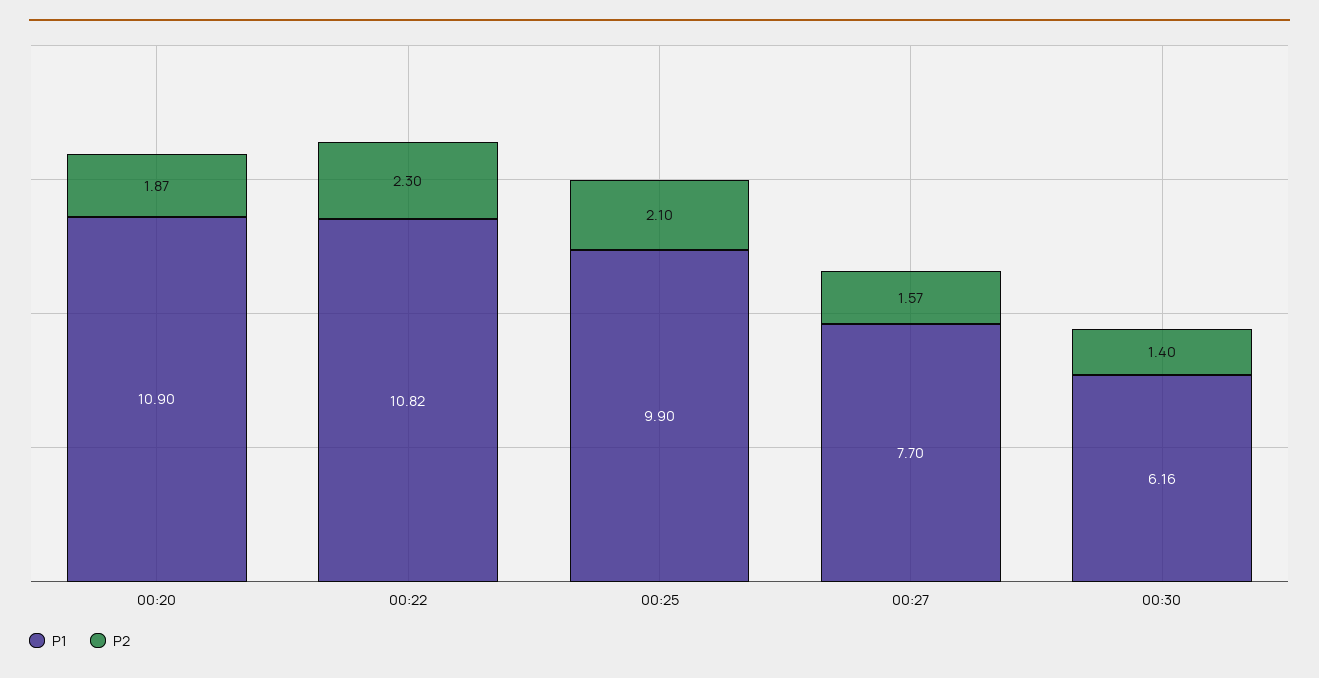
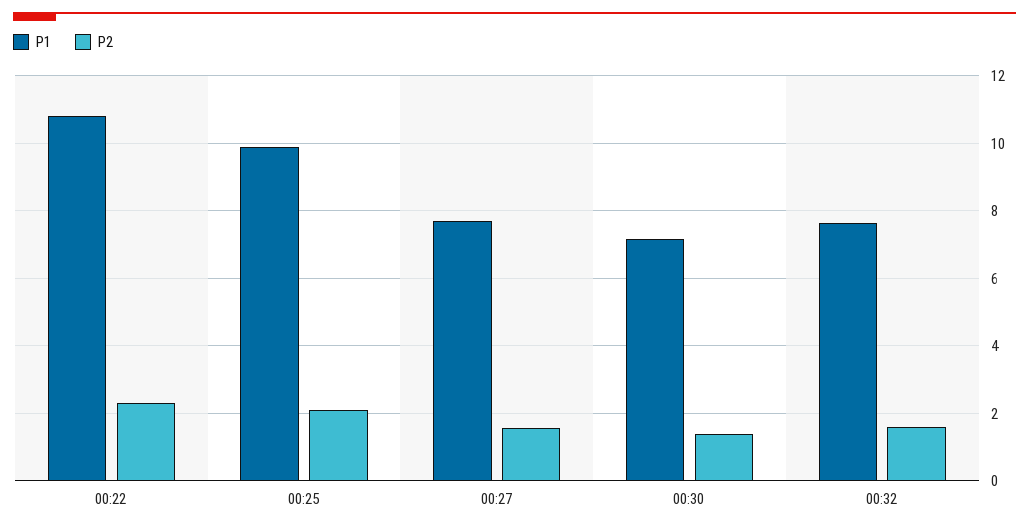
P1, 00:20: 10.9 -> none
P2, 00:20: 1.87 -> none
P1, 00:30: 6.16 -> 7.2
P1, 00:32: none -> 7.6
P2, 00:32: none -> 1.6

